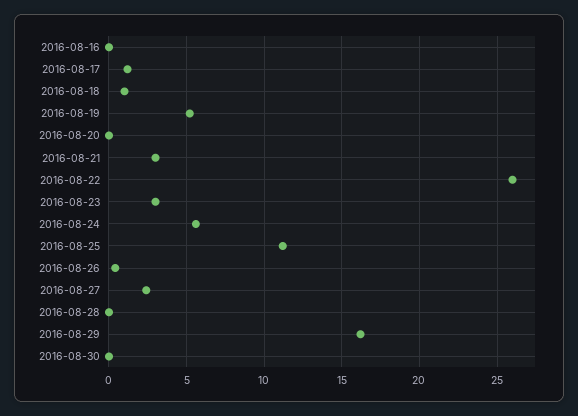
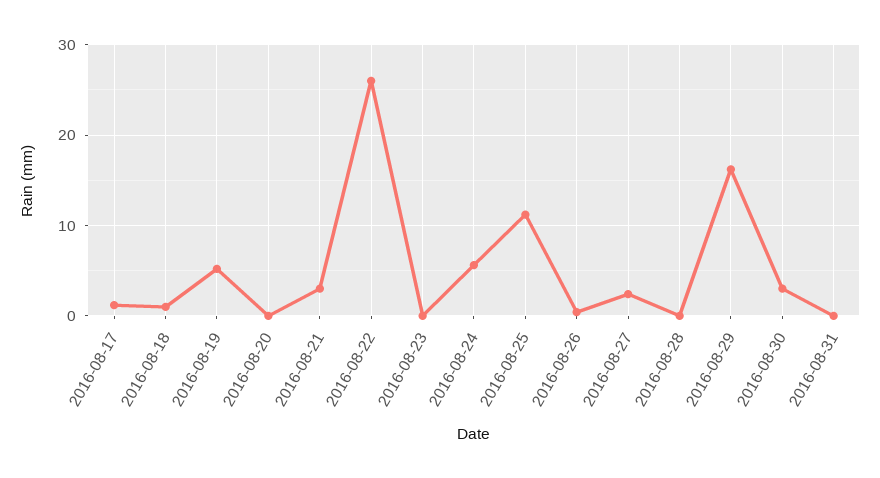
2016-08-16: 0 -> none
2016-08-23: 3 -> 0
2016-08-30: 0 -> 3
2016-08-31: none -> 0

